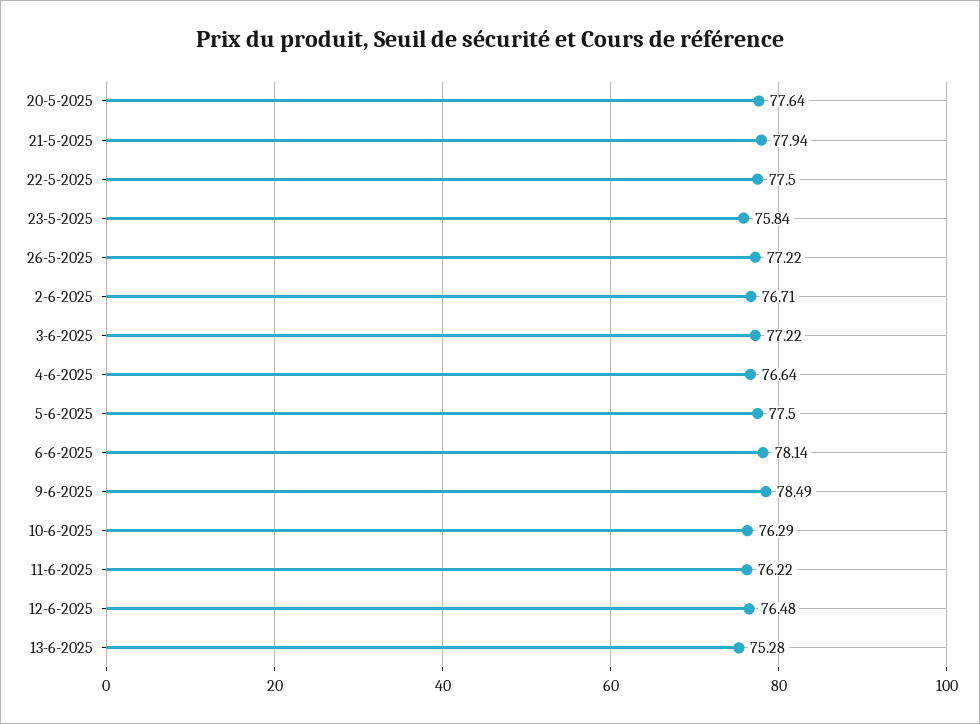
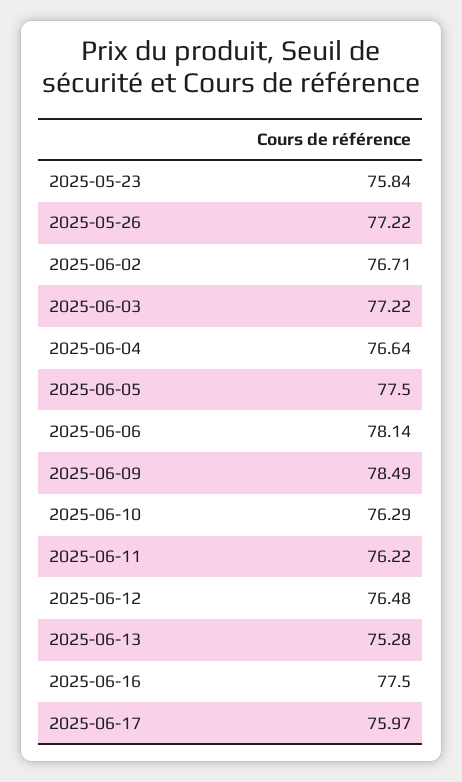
20-5-2025: 77.64 -> none
21-5-2025: 77.94 -> none
22-5-2025: 77.5 -> none
2025-06-16: none -> 77.5
2025-06-17: none -> 75.97

